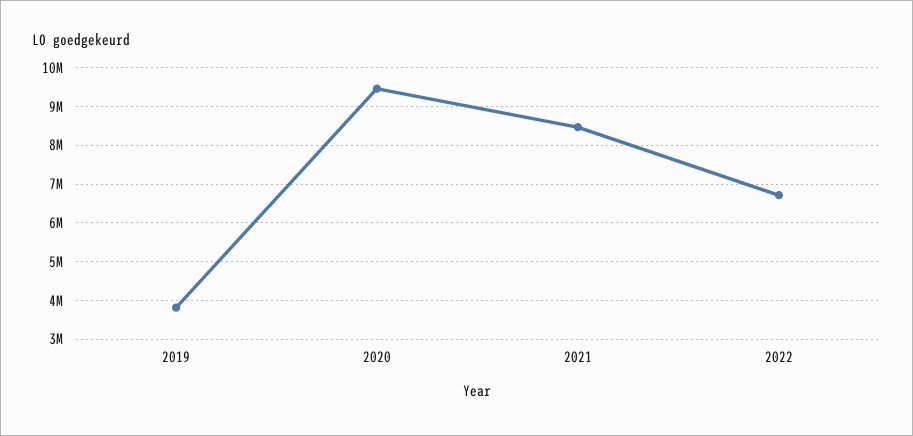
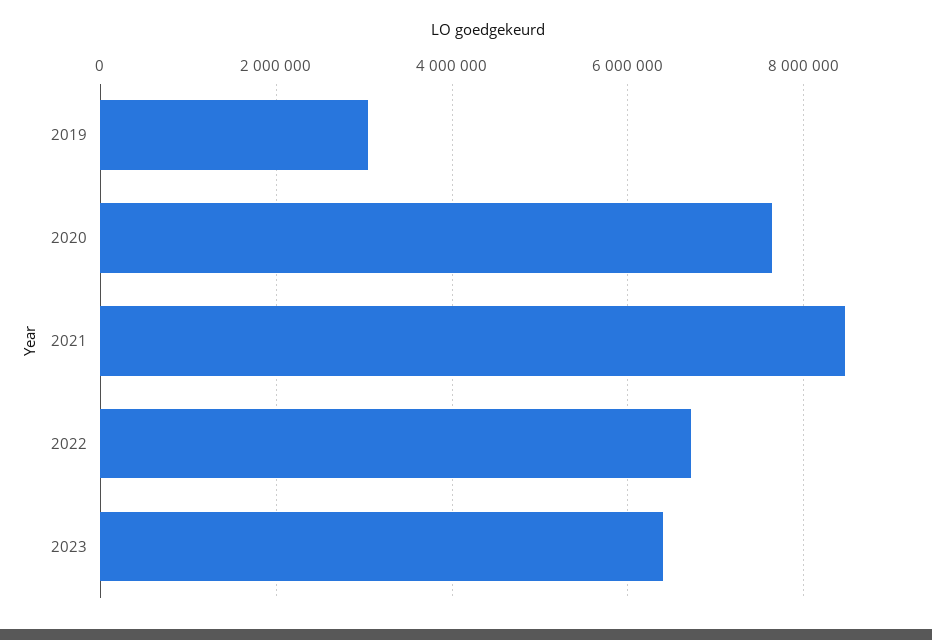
2019: 3800000 -> 3000000
2020: 9400000 -> 7600000
2023: none -> 6400000

